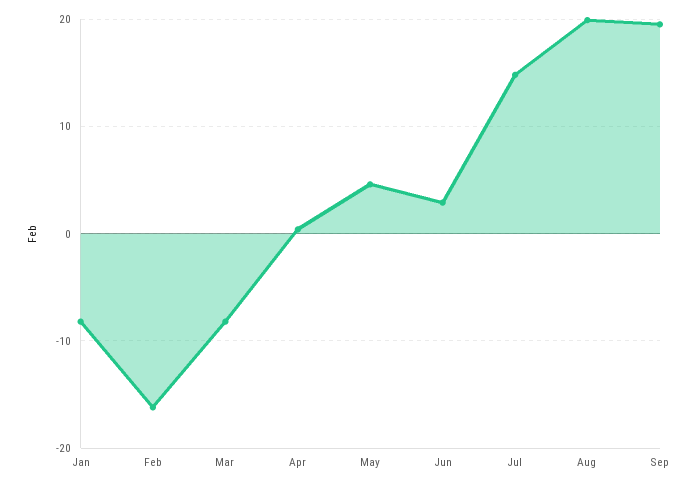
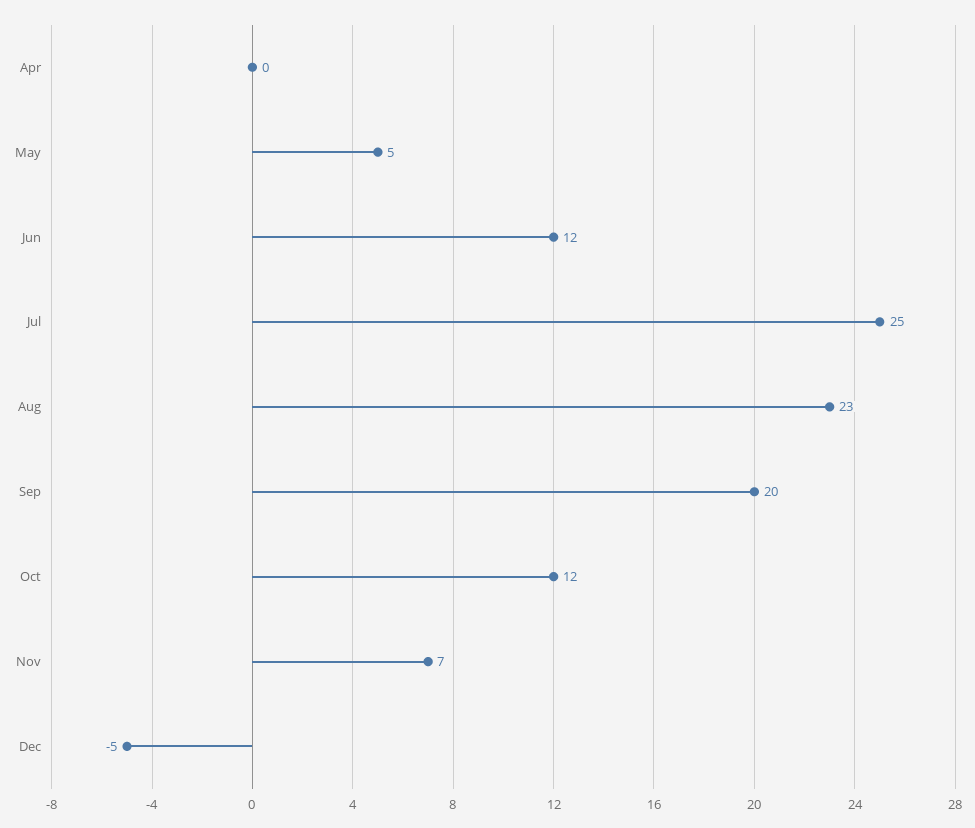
Jan: -8 -> none
Feb: -16 -> none
Mar: -8 -> none
Jun: 3 -> 12
Jul: 15 -> 25
Aug: 20 -> 23
Oct: none -> 12
Nov: none -> 7
Dec: none -> -5

